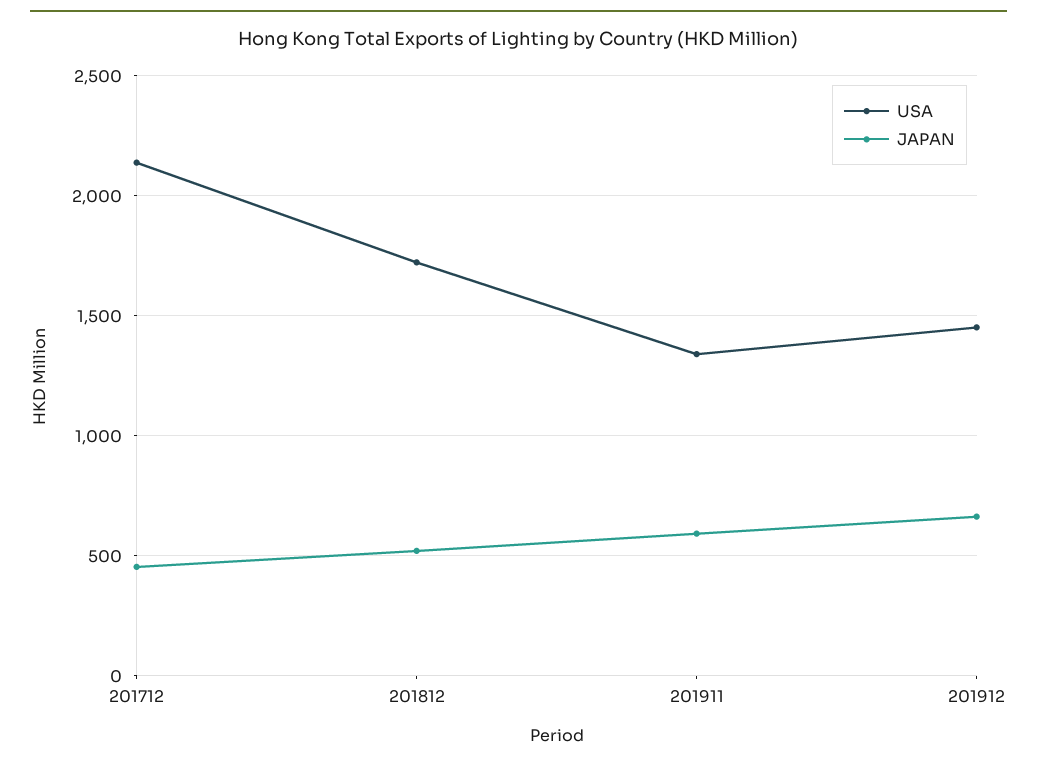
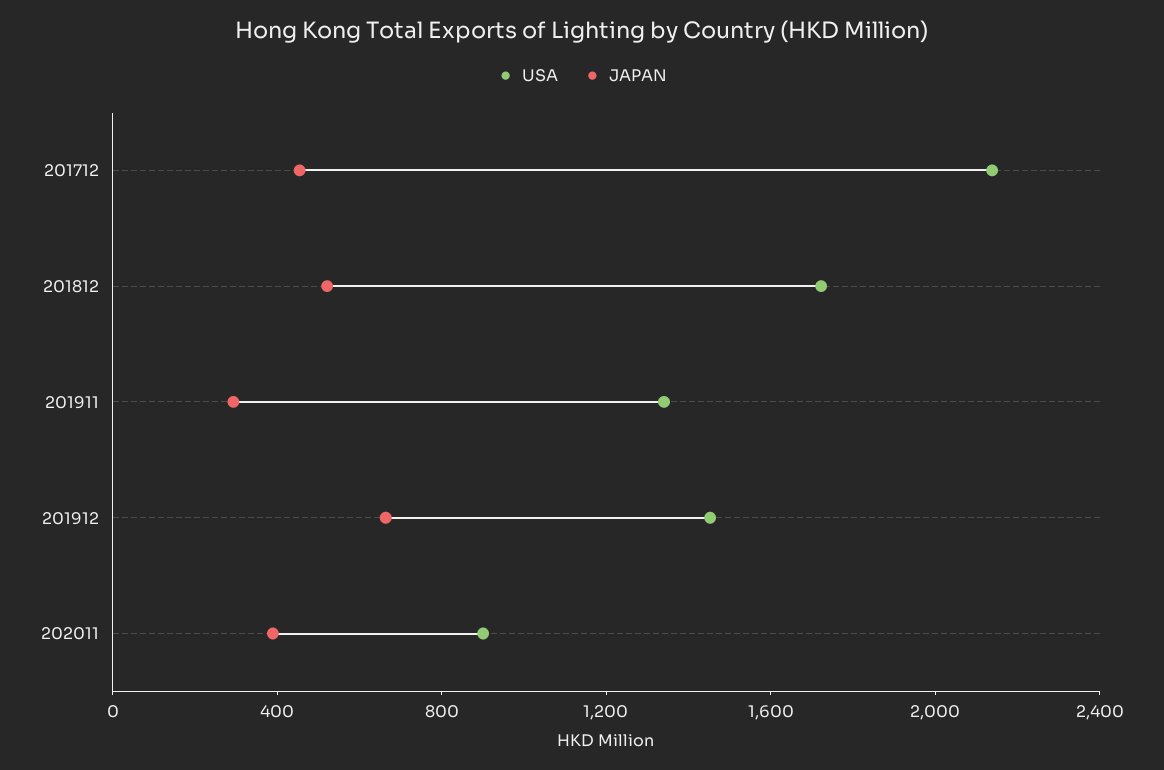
JAPAN, 201911: 600 -> 300
USA, 202011: none -> 900
JAPAN, 202011: none -> 400

